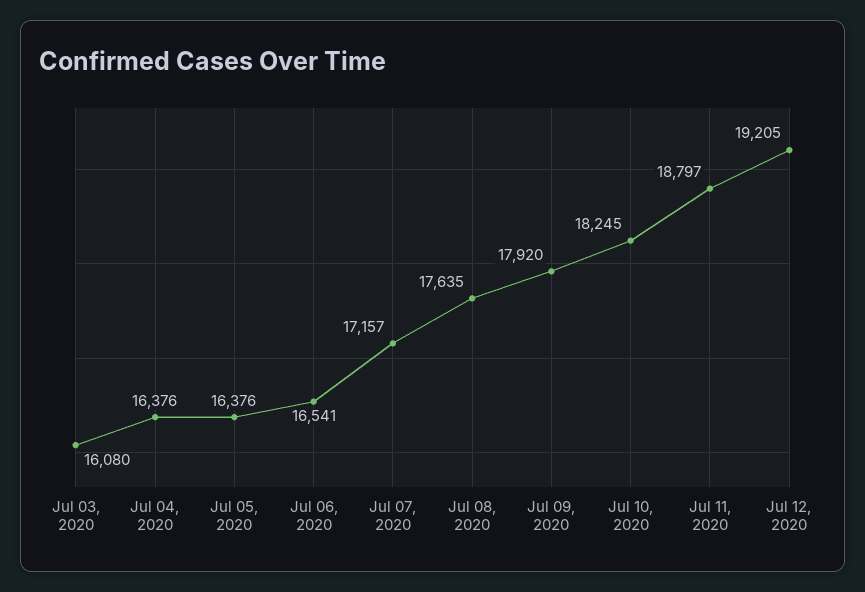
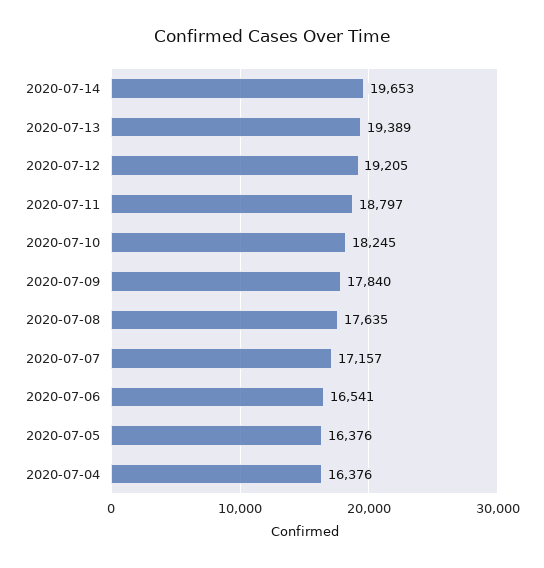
Jul 03, 2020: 16080 -> none
Jul 09, 2020: 17920 -> 17840
2020-07-14: none -> 19653
2020-07-13: none -> 19389

